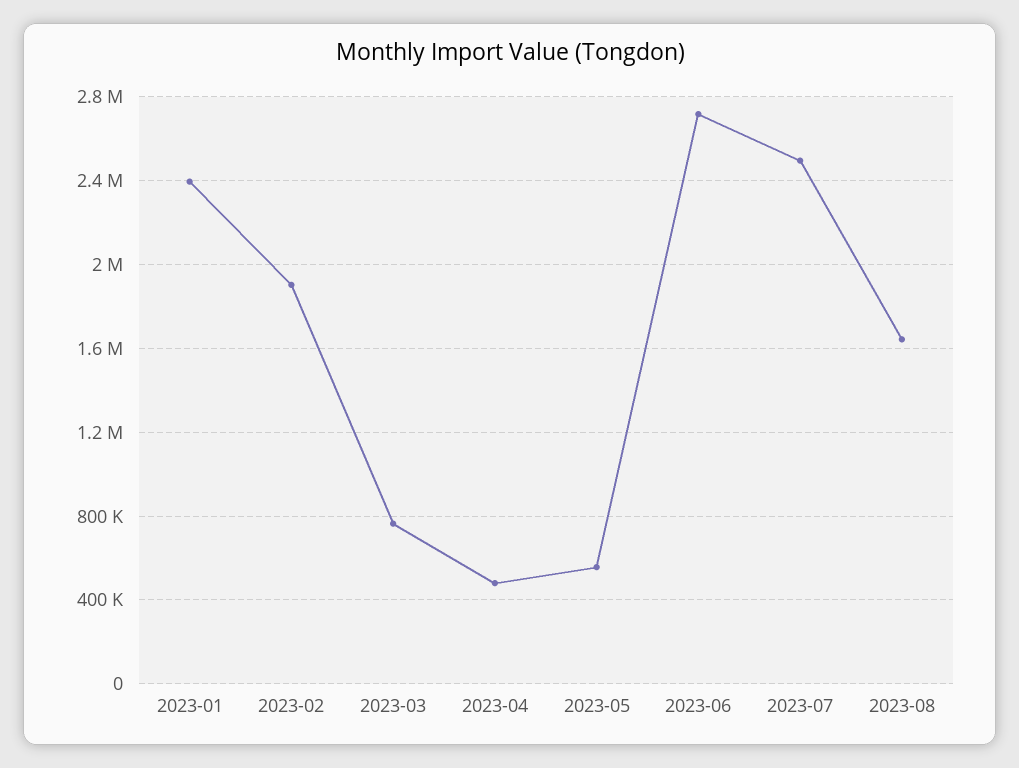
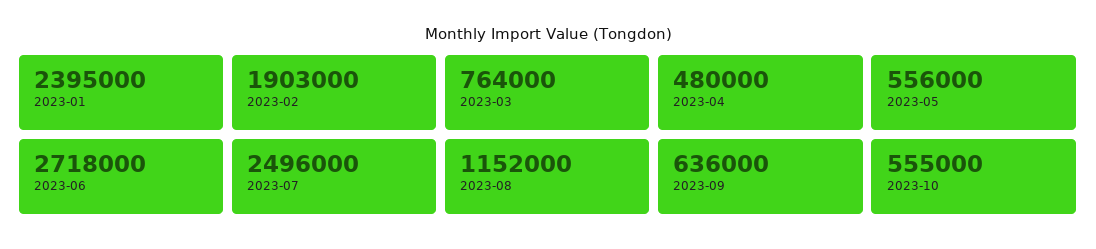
2023-08: 1650000 -> 1152000
2023-09: none -> 636000
2023-10: none -> 555000

